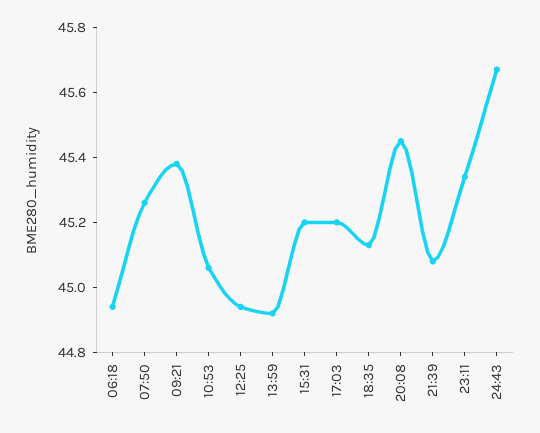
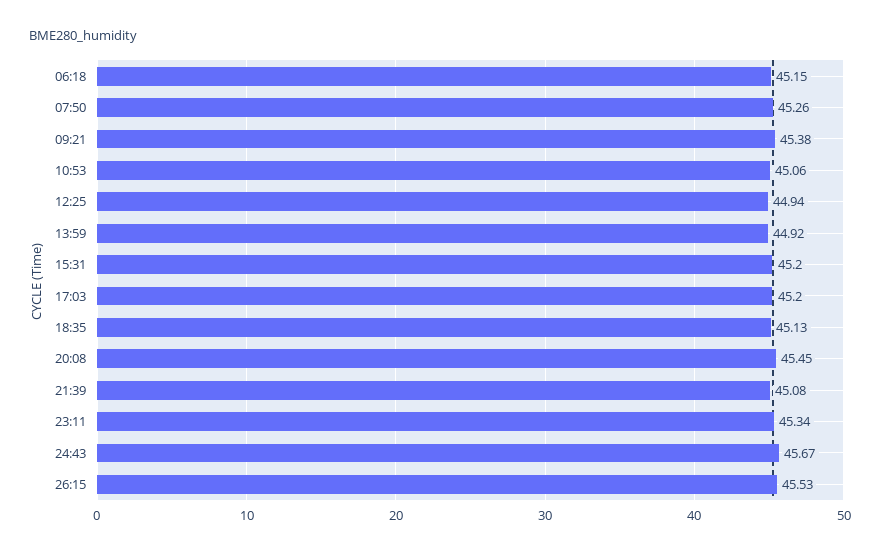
06:18: 44.95 -> 45.15
26:15: none -> 45.53

